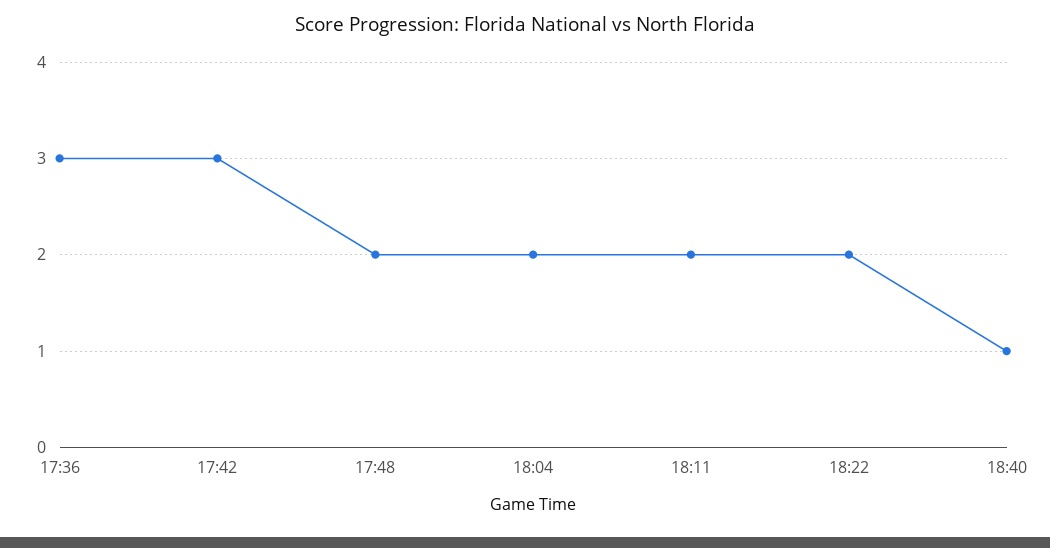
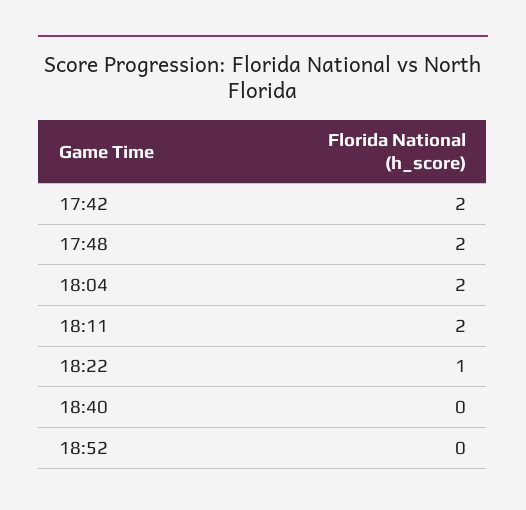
17:36: 3 -> none
17:42: 3 -> 2
18:22: 2 -> 1
18:40: 1 -> 0
18:52: none -> 0

